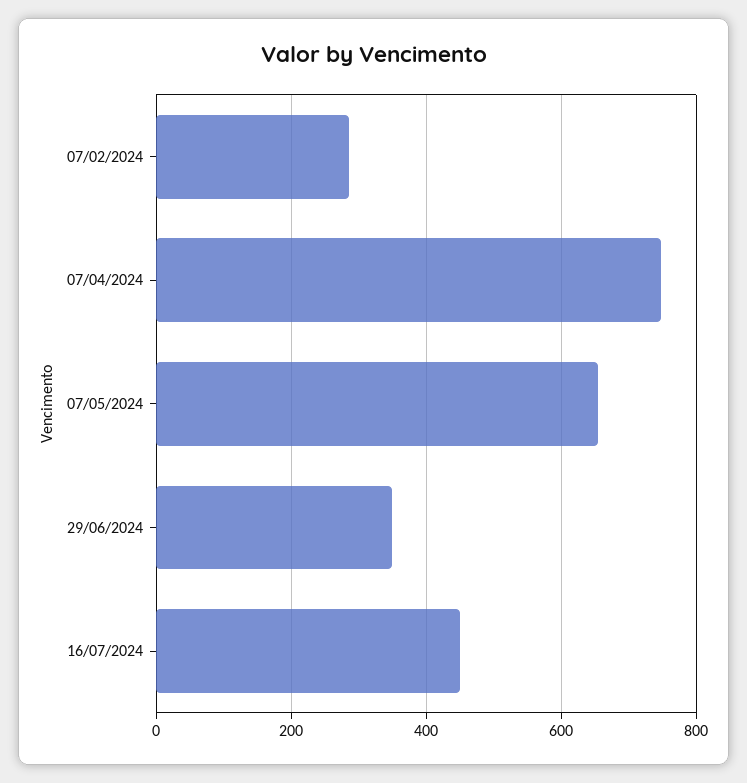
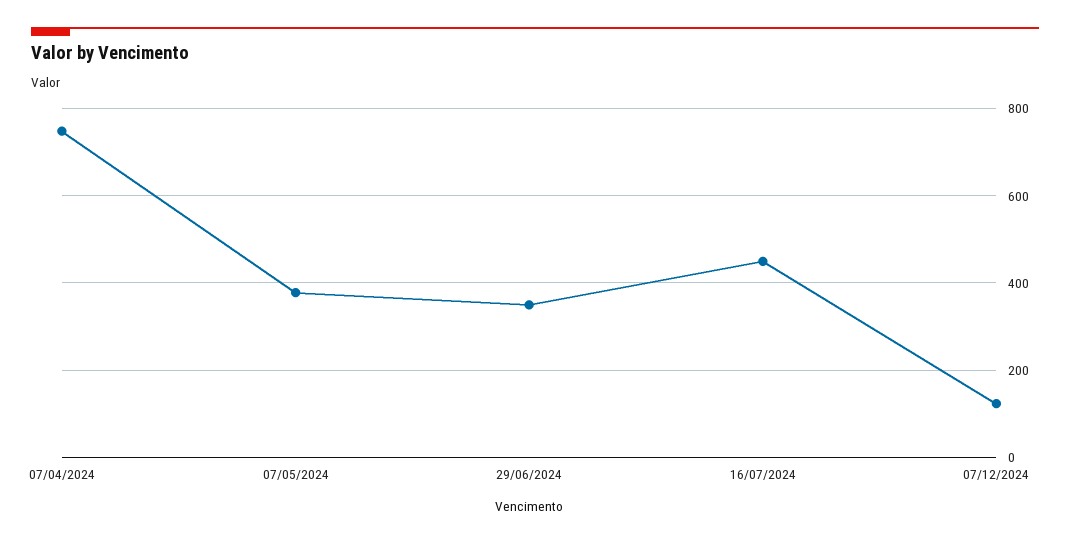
07/02/2024: 280 -> none
07/05/2024: 660 -> 380
07/12/2024: none -> 120

